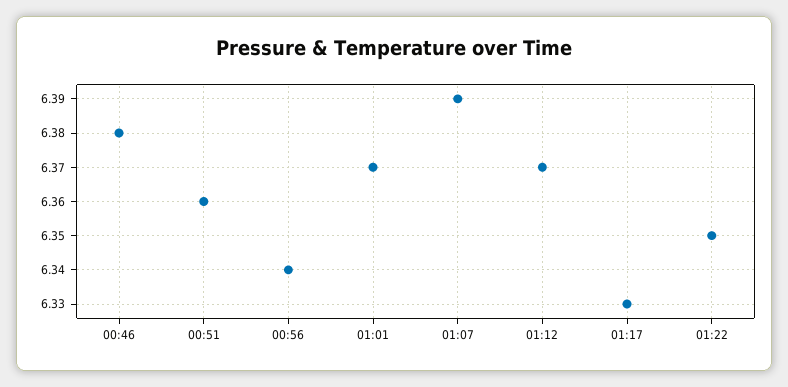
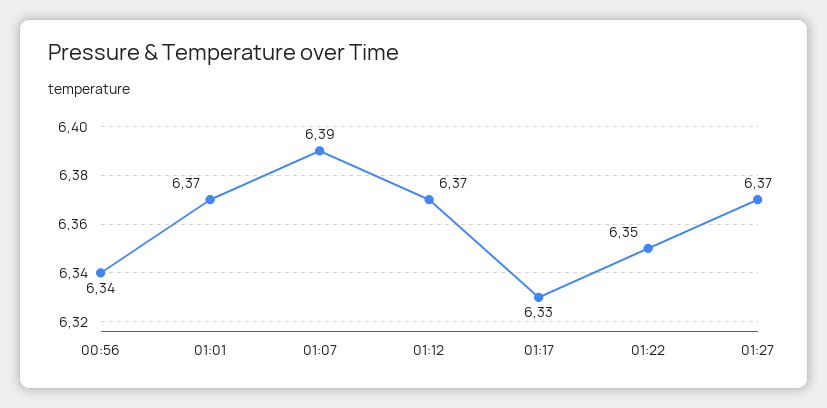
00:46: 6.38 -> none
00:51: 6.36 -> none
01:27: none -> 6.37

